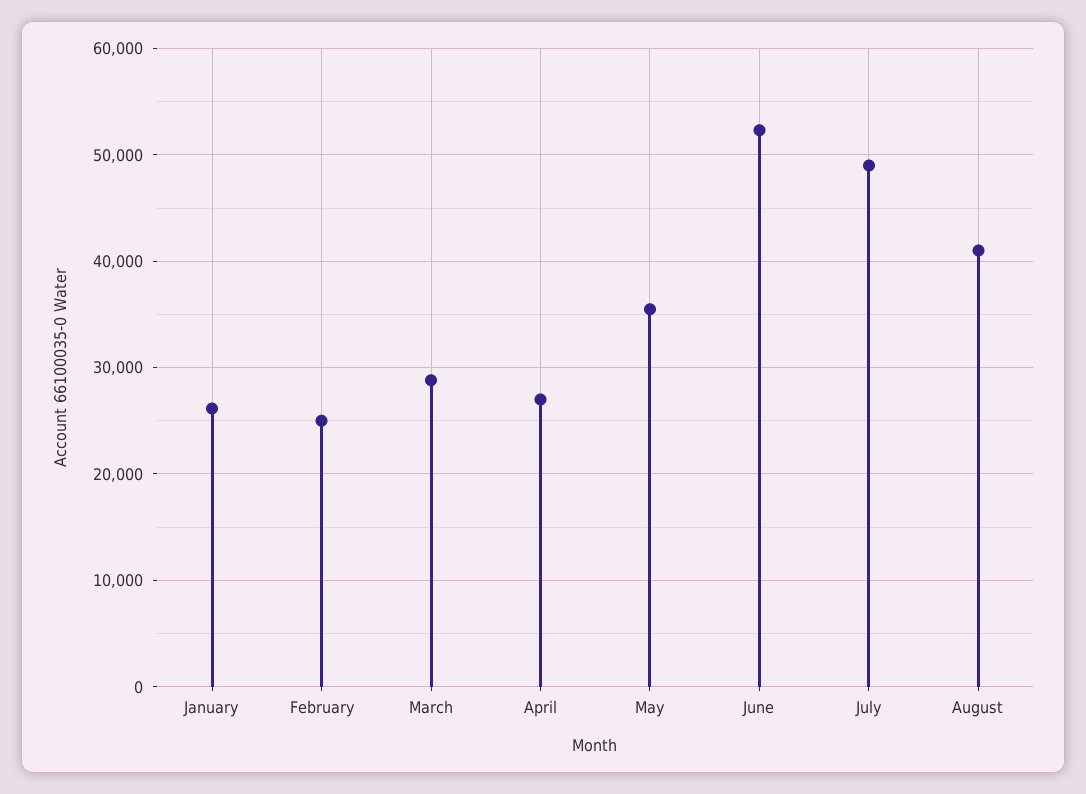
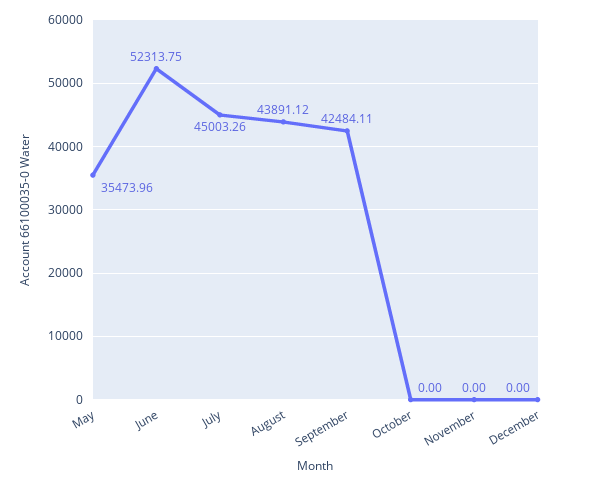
January: 26000 -> none
February: 25000 -> none
March: 29000 -> none
April: 27000 -> none
July: 49000 -> 45003.26
August: 41000 -> 43891.12
September: none -> 42484.11
October: none -> 0
November: none -> 0
December: none -> 0

